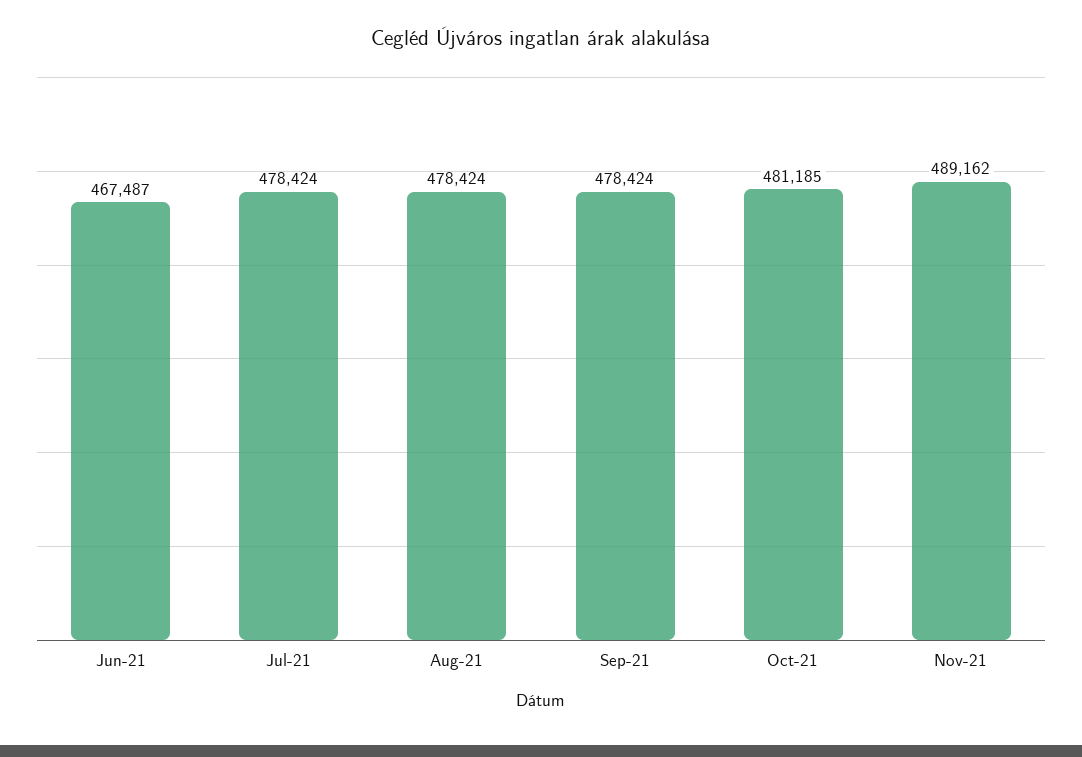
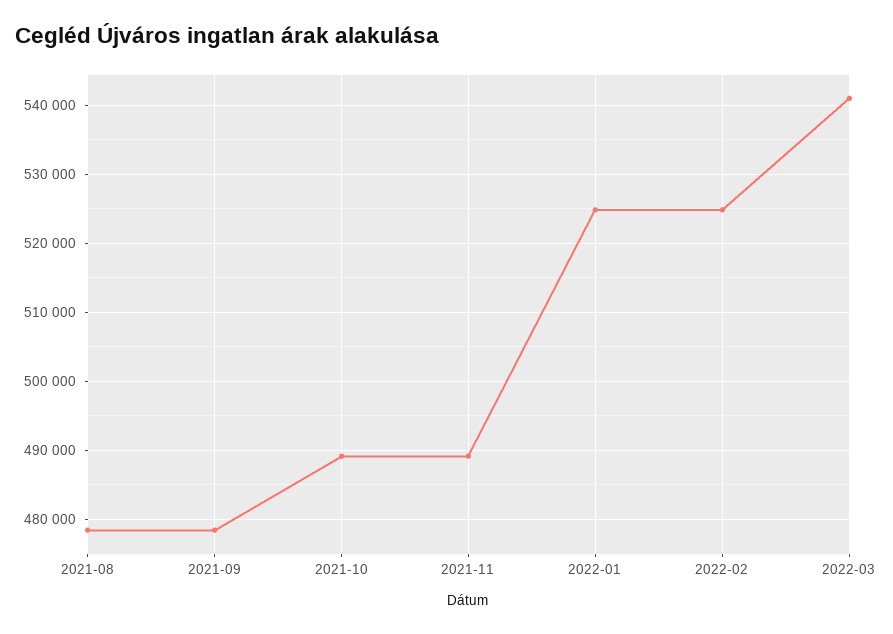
Jun-21: 467487 -> none
Jul-21: 478424 -> none
Oct-21: 481185 -> 489000
2022-01: none -> 525000
2022-02: none -> 525000
2022-03: none -> 541000

